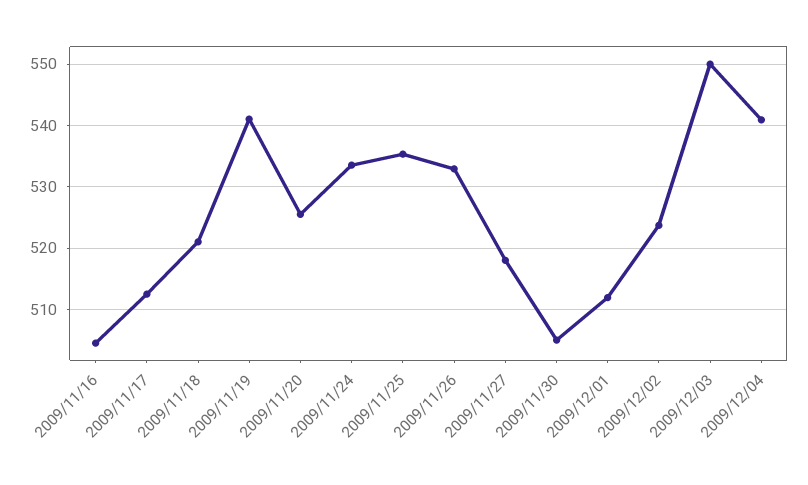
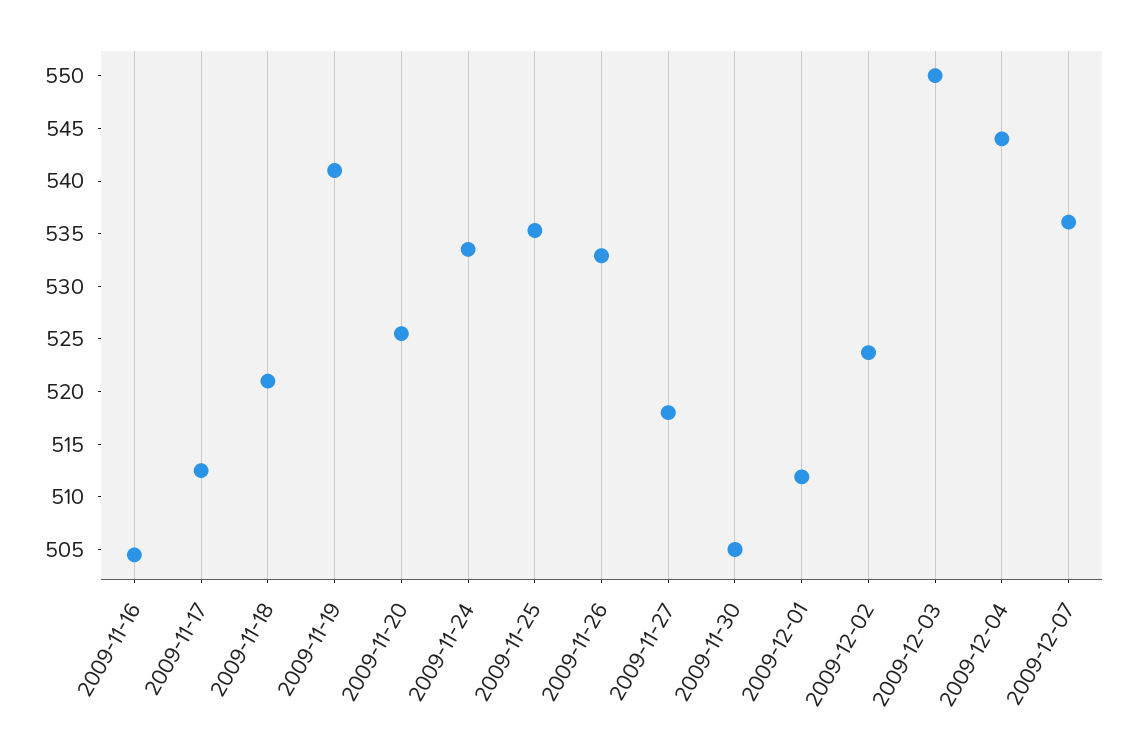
2009/12/04: 541 -> 544
2009-12-07: none -> 536

